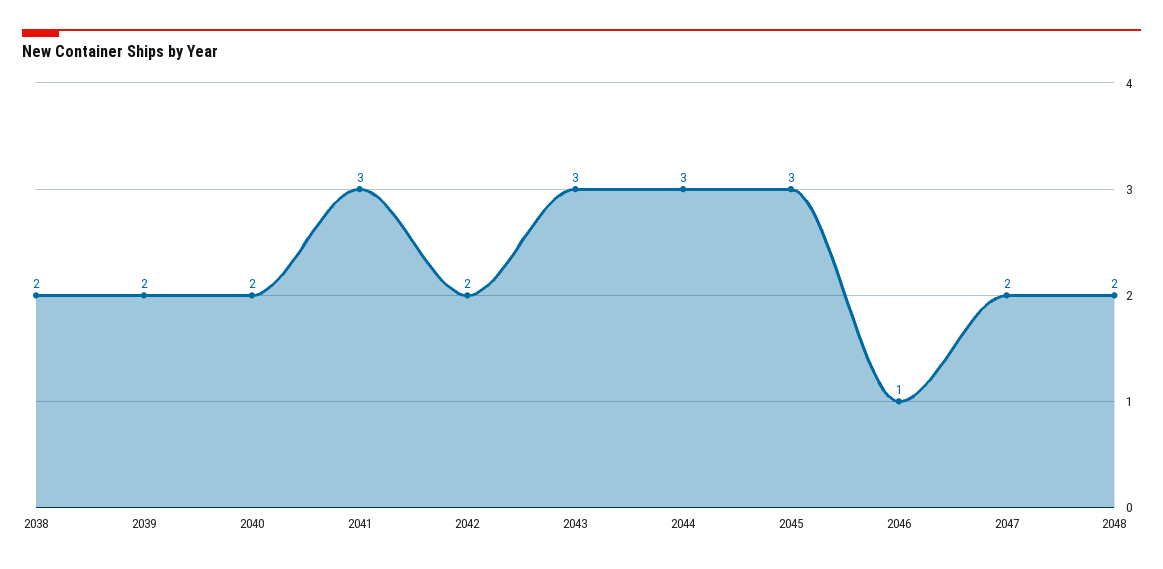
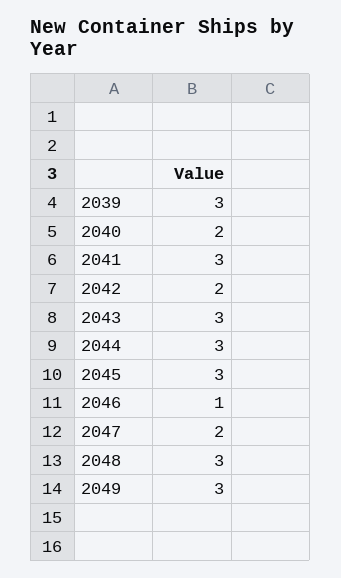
2038: 2 -> none
2039: 2 -> 3
2048: 2 -> 3
2049: none -> 3

